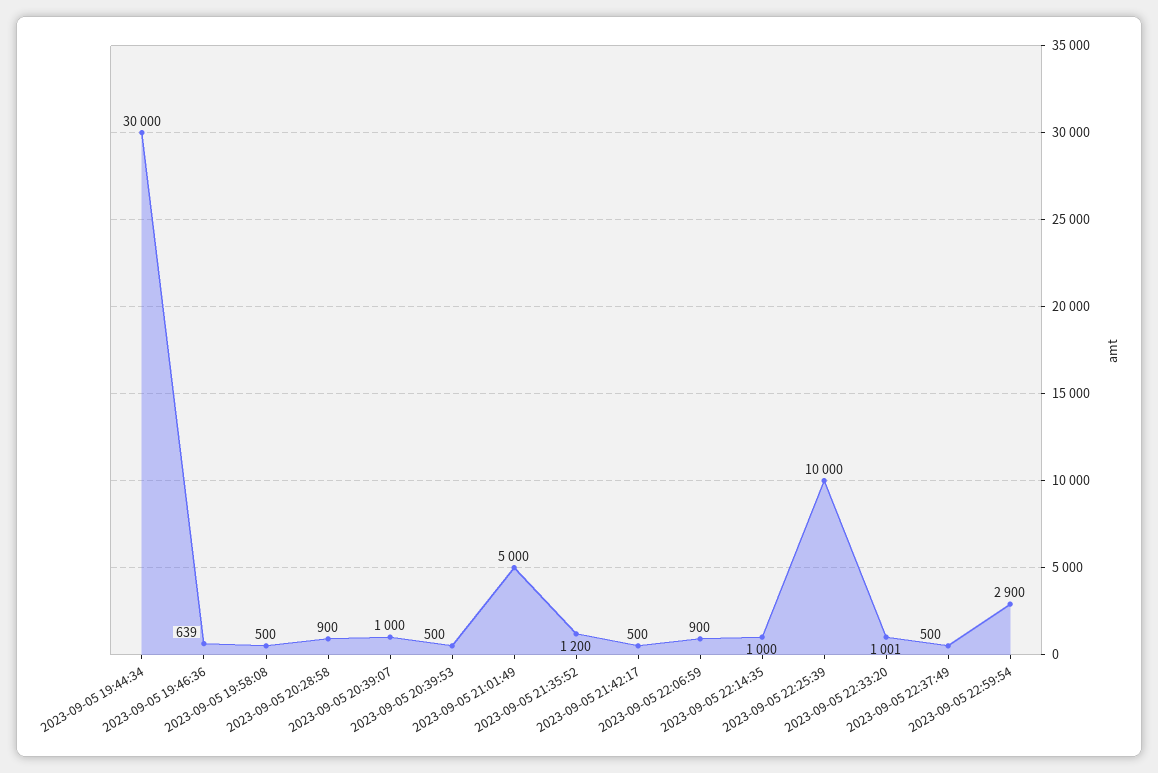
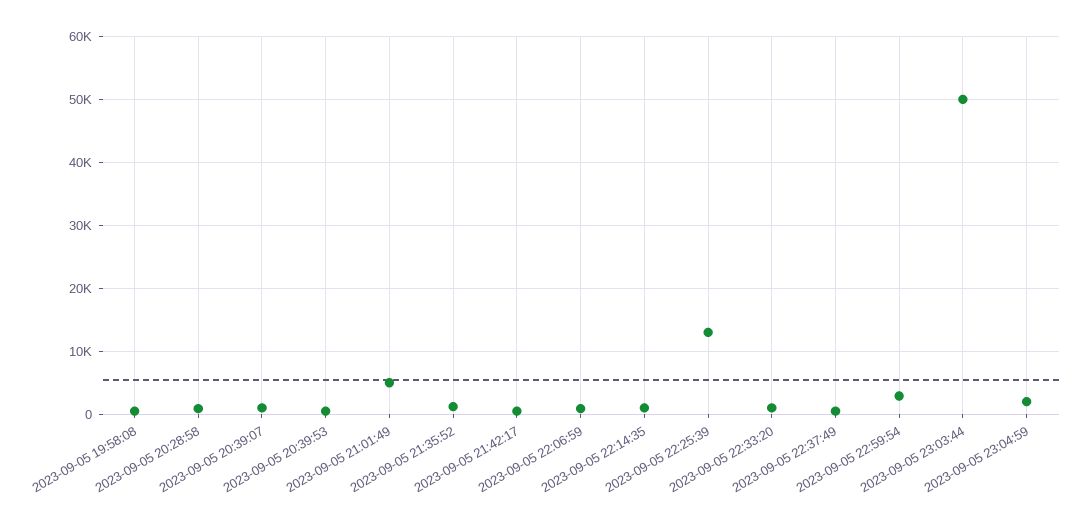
2023-09-05 19:44:34: 30000 -> none
2023-09-05 19:46:36: 639 -> none
2023-09-05 22:25:39: 10000 -> 13000
2023-09-05 23:03:44: none -> 50000
2023-09-05 23:04:59: none -> 2000

